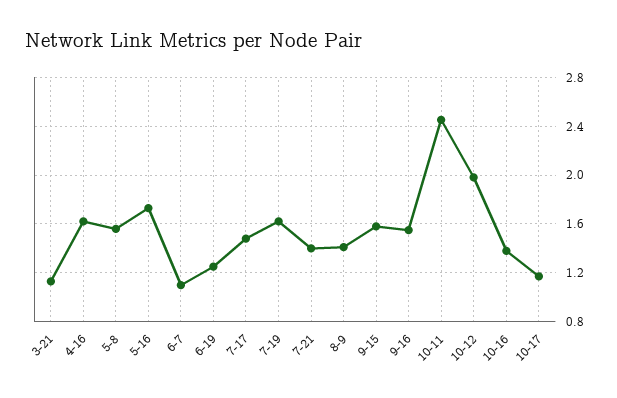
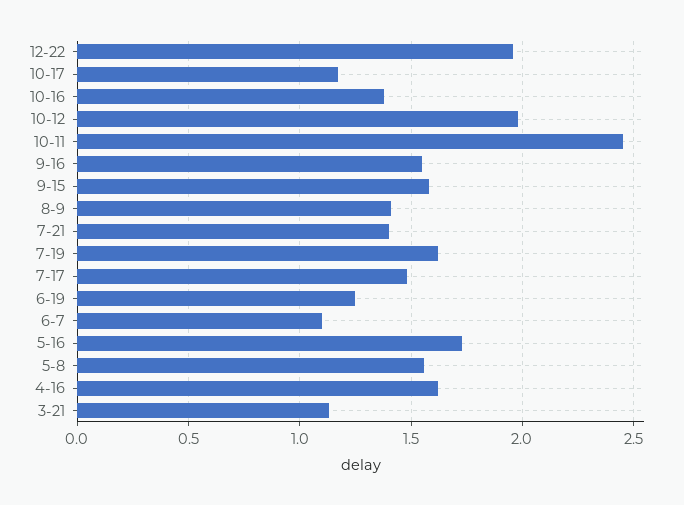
12-22: none -> 1.95

